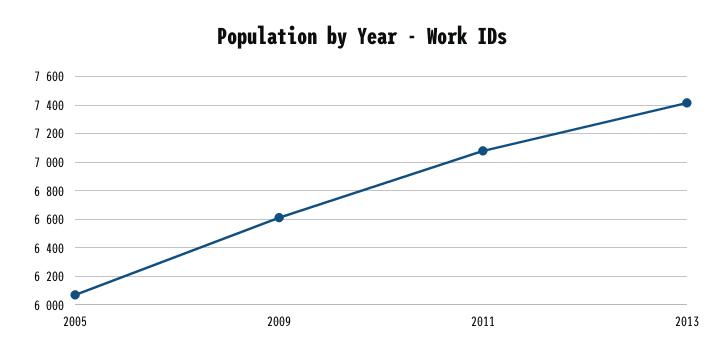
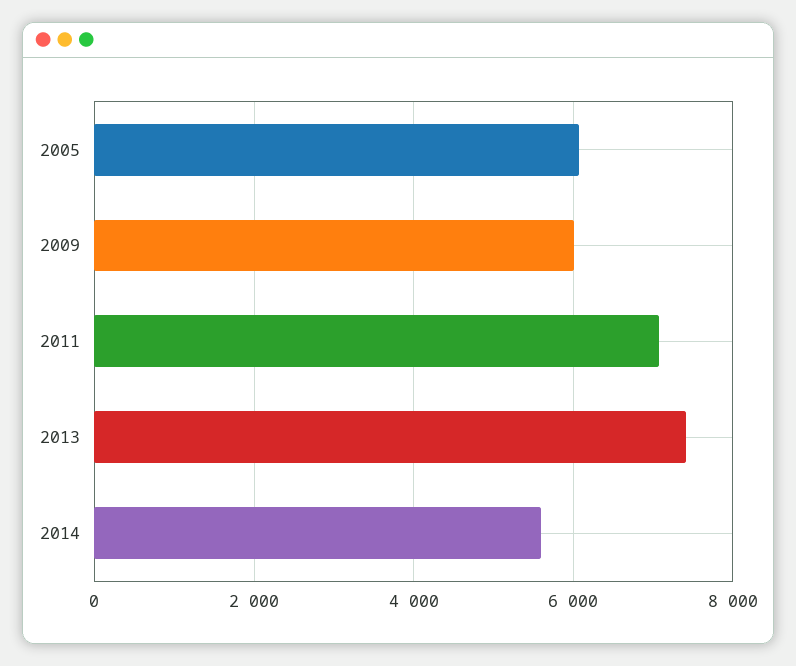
2009: 6600 -> 6000
2014: none -> 5600

